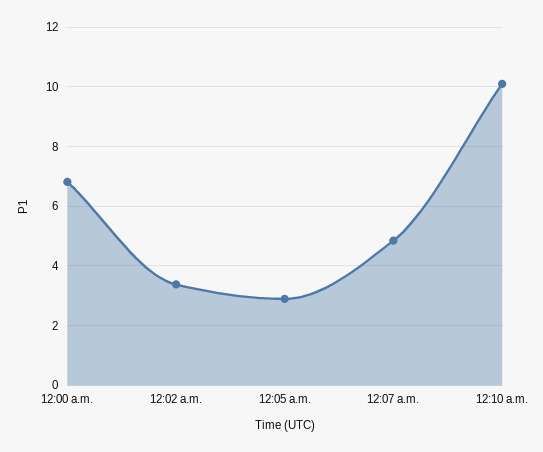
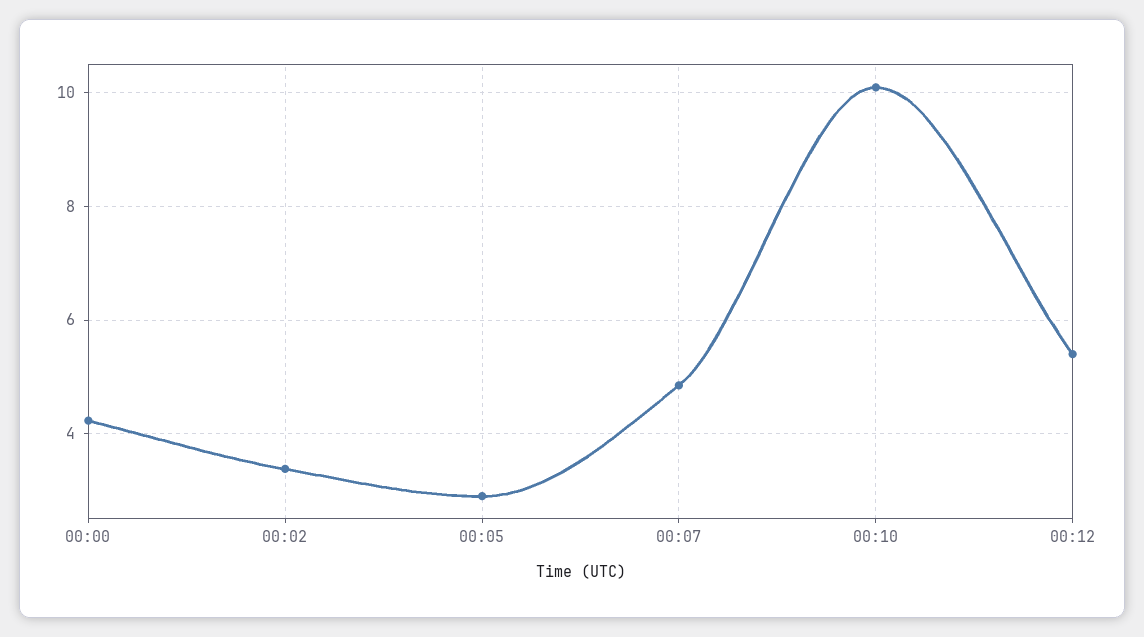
12:00 a.m.: 6.75 -> 4.2
00:12: none -> 5.4

